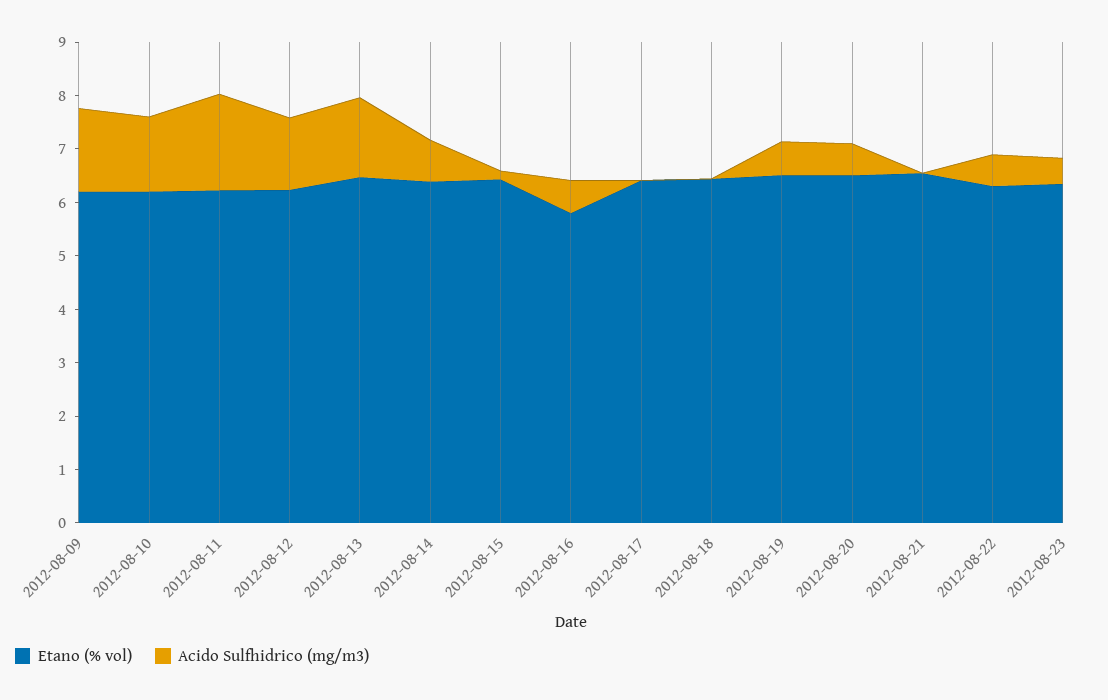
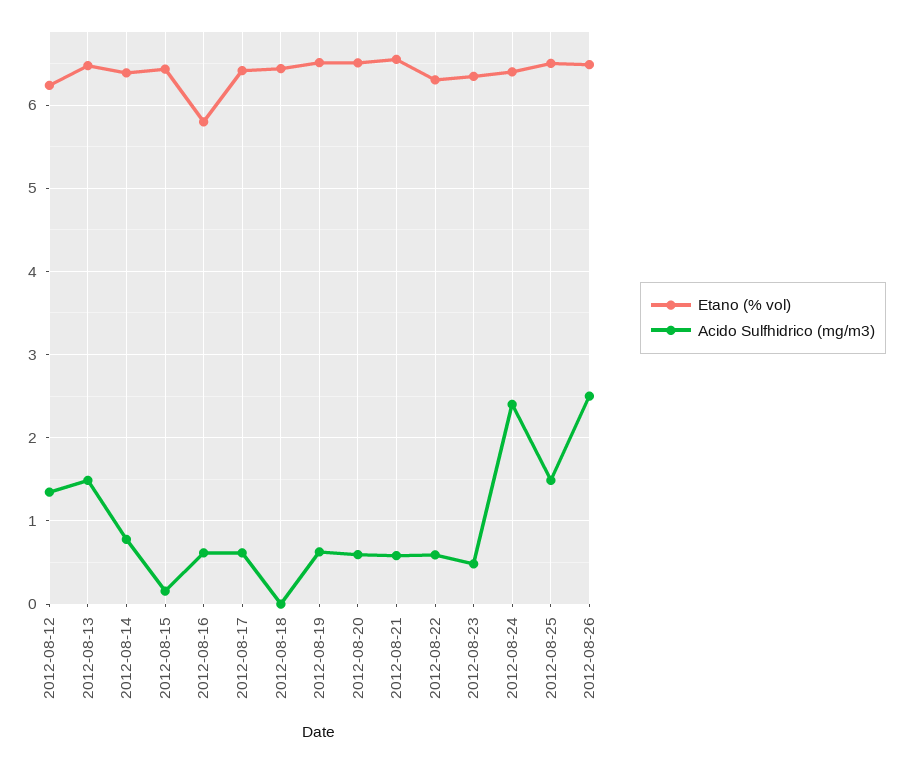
Etano (% vol), 2012-08-09: 6.2 -> none
Acido Sulfhidrico (mg/m3), 2012-08-09: 1.6 -> none
Etano (% vol), 2012-08-10: 6.2 -> none
Acido Sulfhidrico (mg/m3), 2012-08-10: 1.4 -> none
Etano (% vol), 2012-08-11: 6.2 -> none
Acido Sulfhidrico (mg/m3), 2012-08-11: 1.8 -> none
Acido Sulfhidrico (mg/m3), 2012-08-17: 0 -> 0.6
Acido Sulfhidrico (mg/m3), 2012-08-21: 0 -> 0.6
Etano (% vol), 2012-08-24: none -> 6.4
Acido Sulfhidrico (mg/m3), 2012-08-24: none -> 2.4
Etano (% vol), 2012-08-25: none -> 6.5
Acido Sulfhidrico (mg/m3), 2012-08-25: none -> 1.5
Etano (% vol), 2012-08-26: none -> 6.5
Acido Sulfhidrico (mg/m3), 2012-08-26: none -> 2.5

